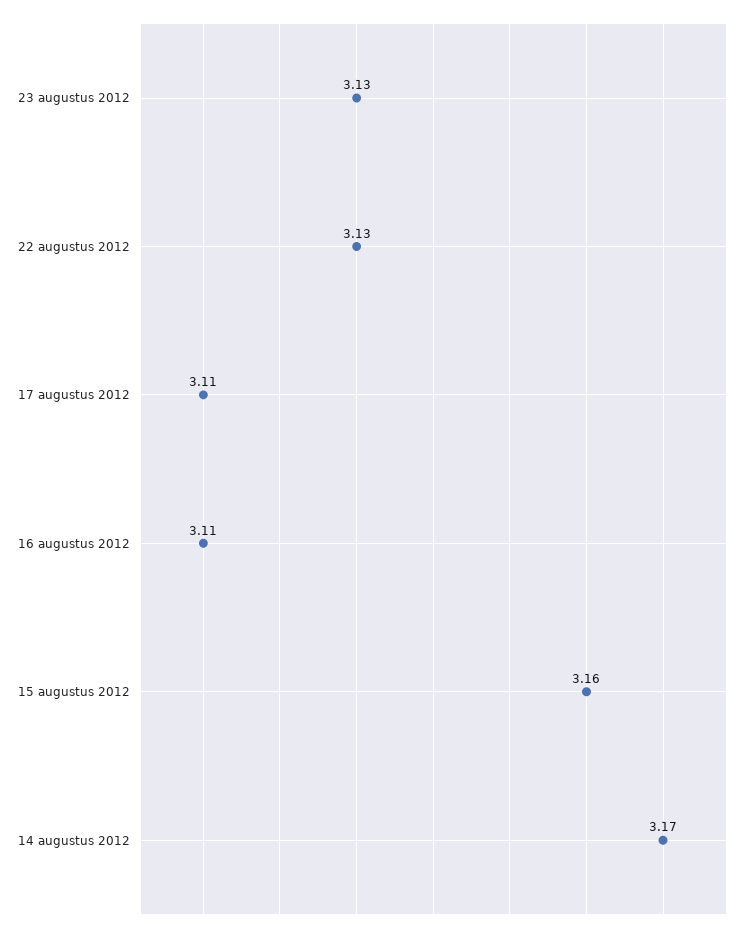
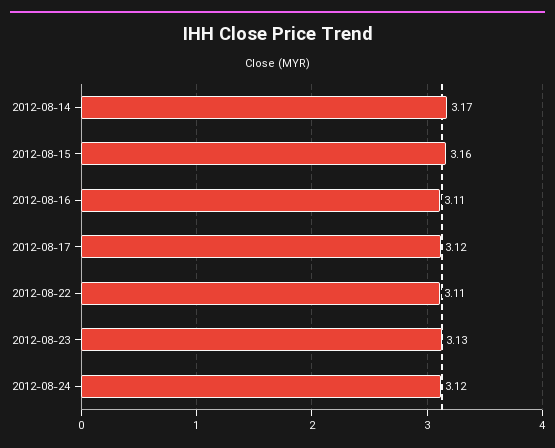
22 augustus 2012: 3.13 -> 3.11
17 augustus 2012: 3.11 -> 3.12
2012-08-24: none -> 3.12

